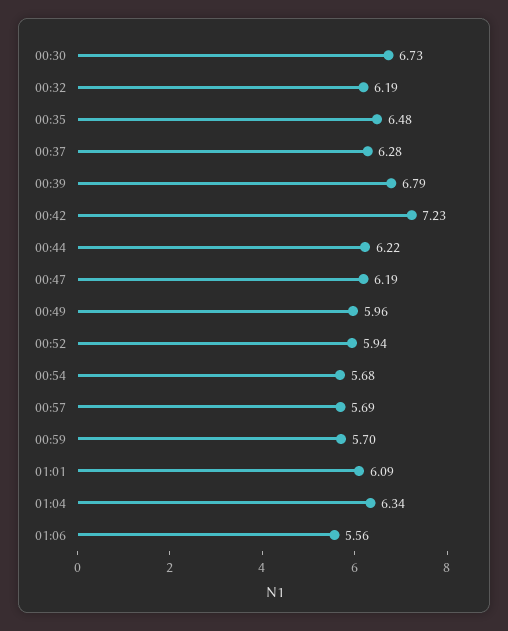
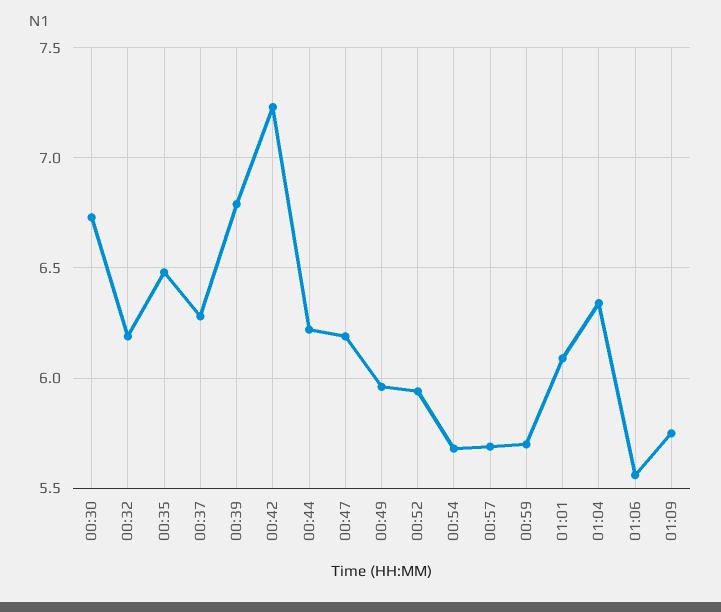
01:09: none -> 5.75

